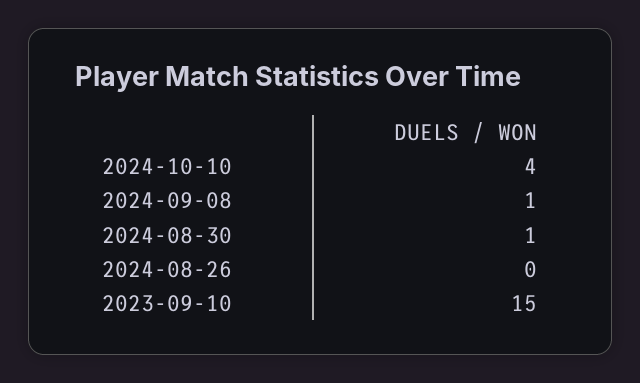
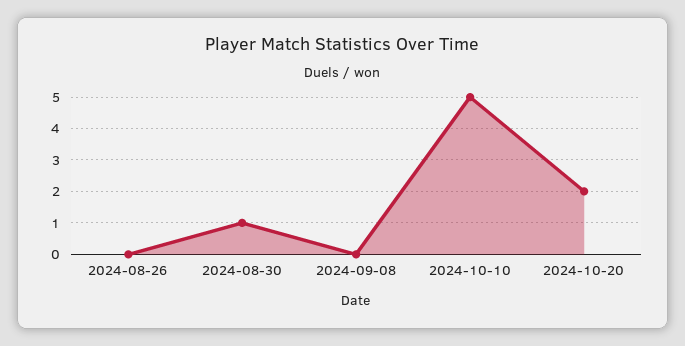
2024-10-10: 4 -> 5
2024-09-08: 1 -> 0
2023-09-10: 15 -> none
2024-10-20: none -> 2

